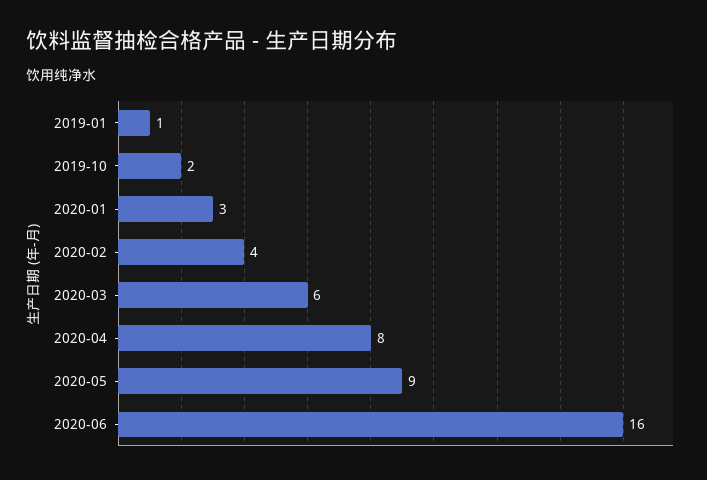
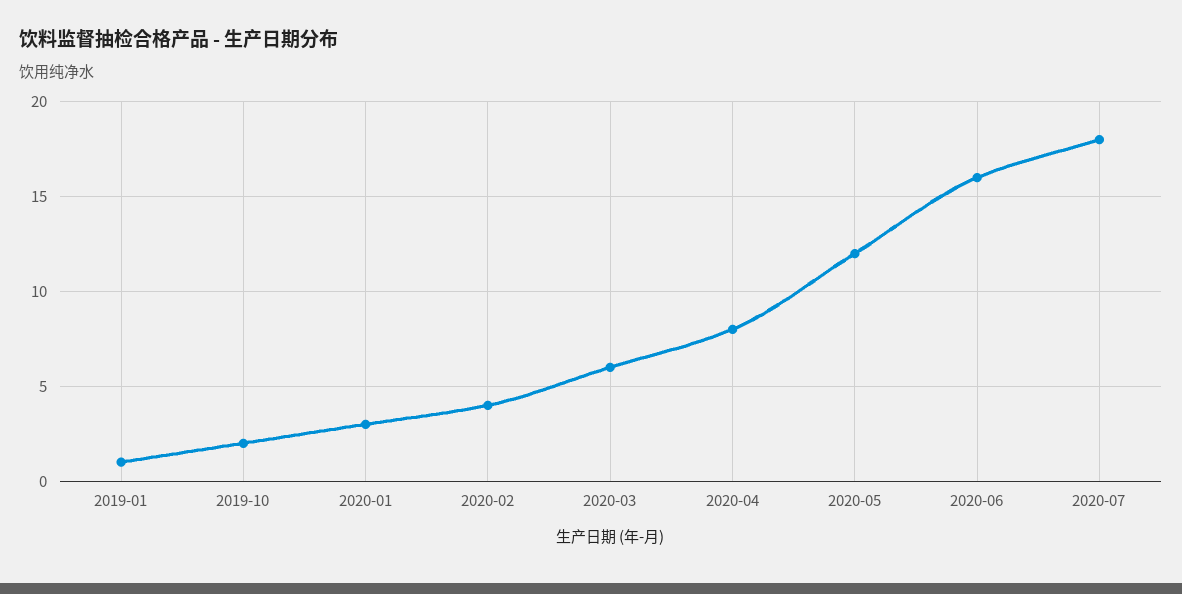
2020-05: 9 -> 12
2020-07: none -> 18

